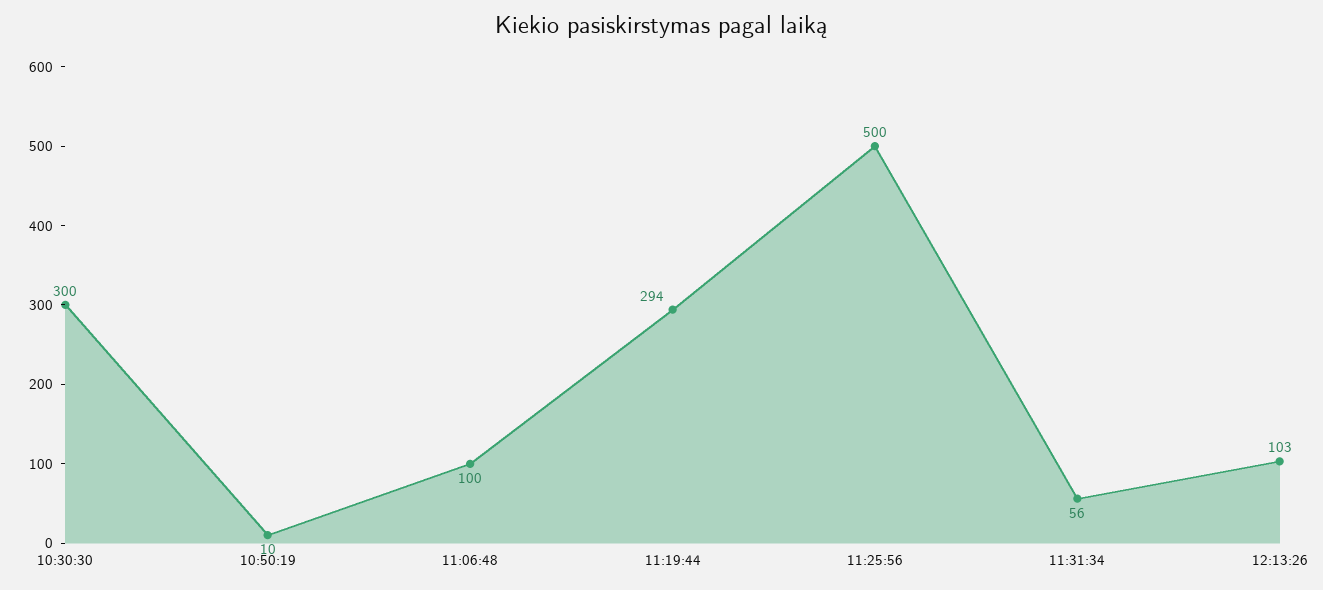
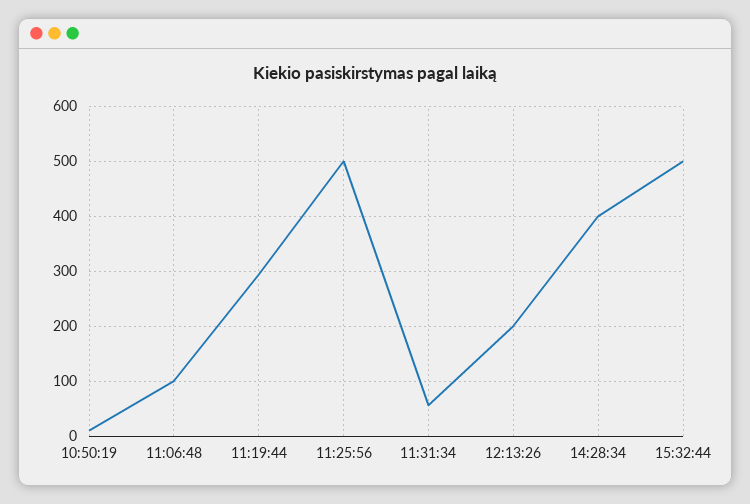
10:30:30: 300 -> none
12:13:26: 103 -> 200
14:28:34: none -> 400
15:32:44: none -> 500

